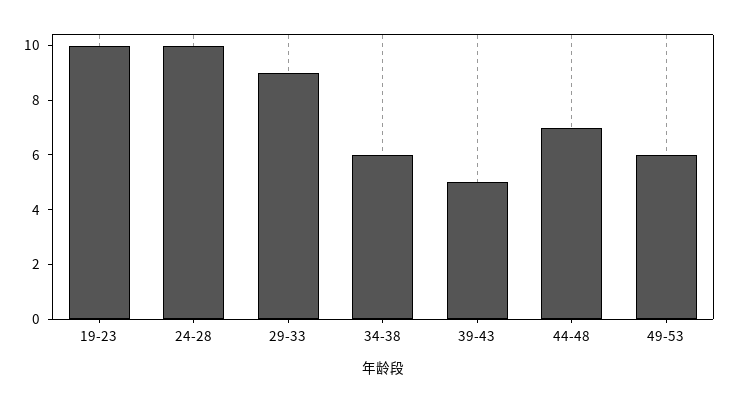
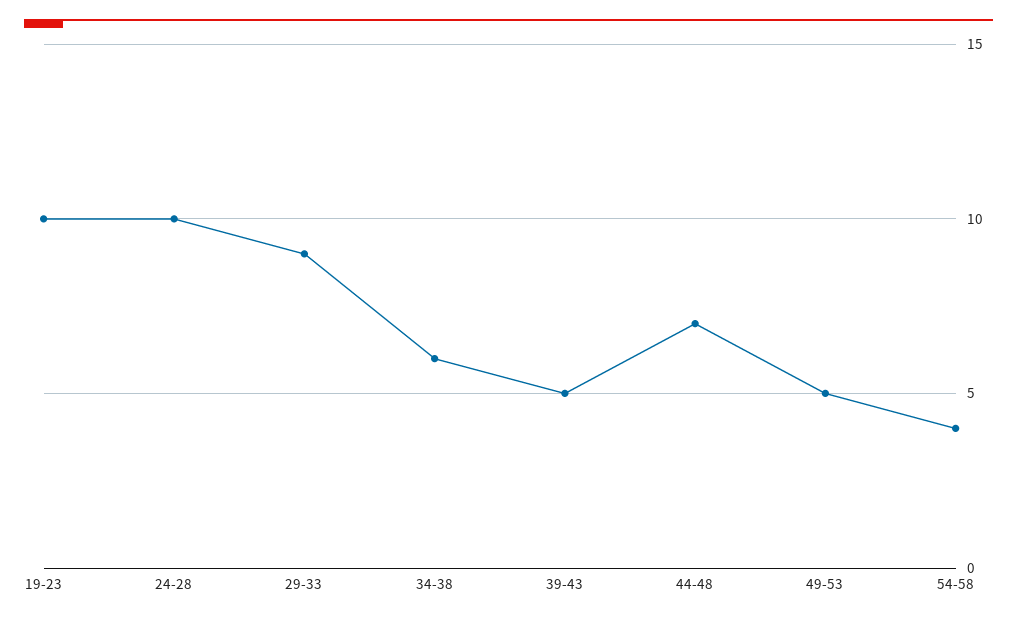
49-53: 6 -> 5
54-58: none -> 4

